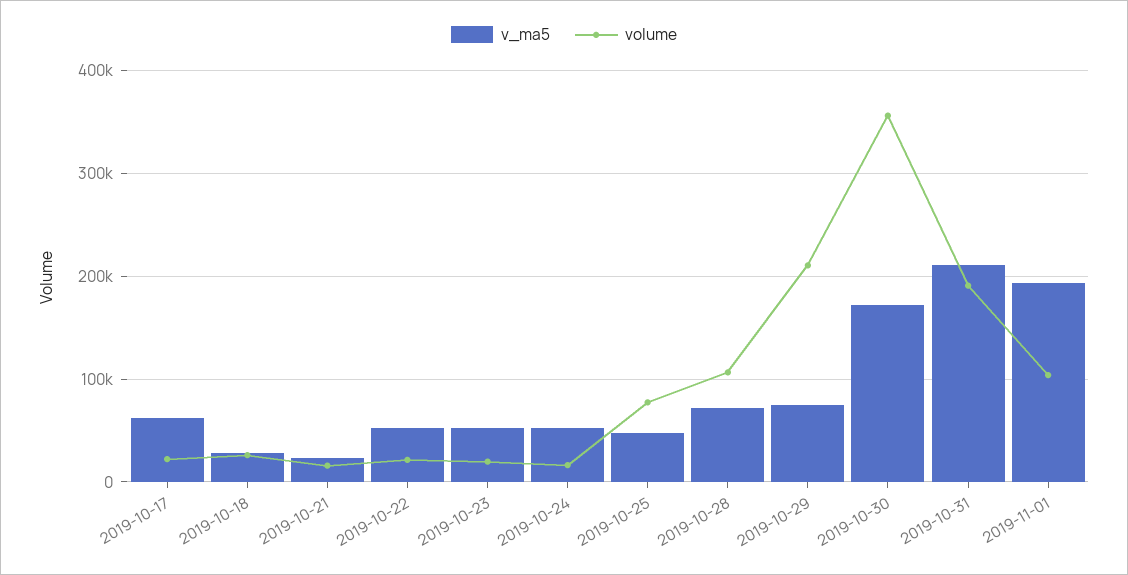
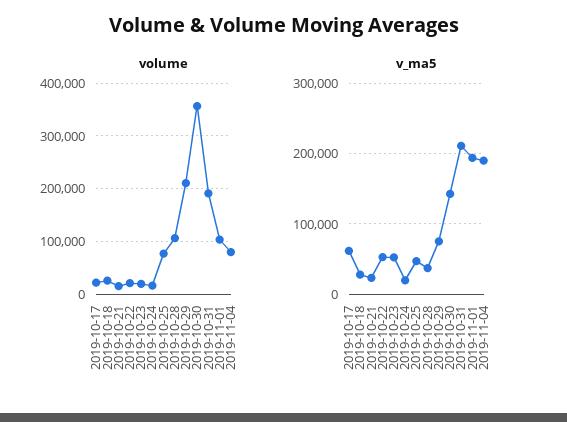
v_ma5, 2019-10-24: 50000 -> 20000
v_ma5, 2019-10-28: 70000 -> 40000
v_ma5, 2019-10-30: 170000 -> 140000
volume, 2019-11-04: none -> 80000
v_ma5, 2019-11-04: none -> 190000

